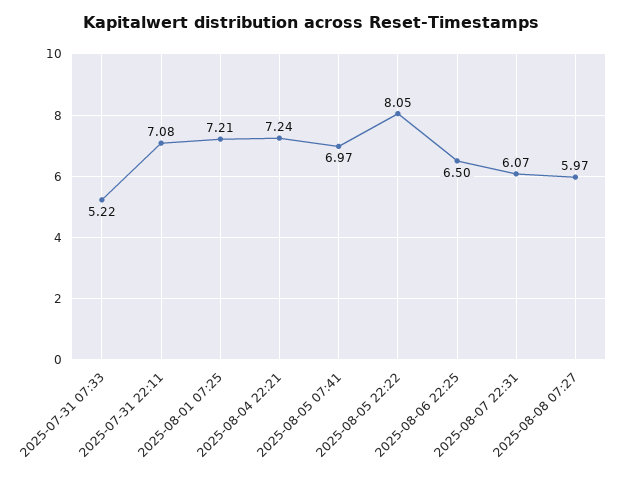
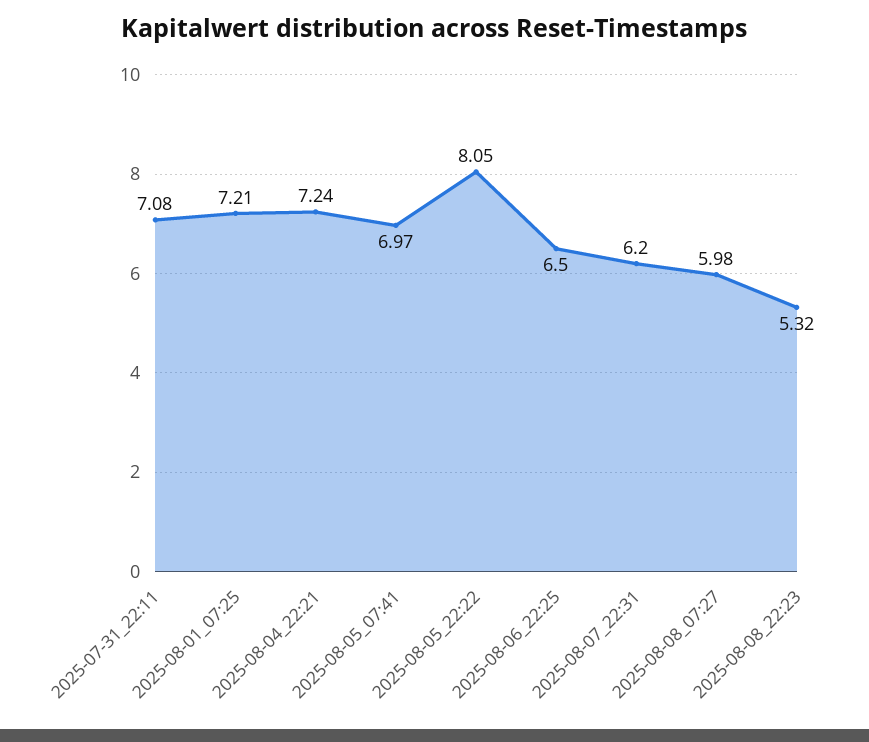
2025-07-31 07:33: 5.22 -> none
2025-08-07 22:31: 6.07 -> 6.2
2025-08-08 07:27: 5.97 -> 5.98
2025-08-08_22:23: none -> 5.32

